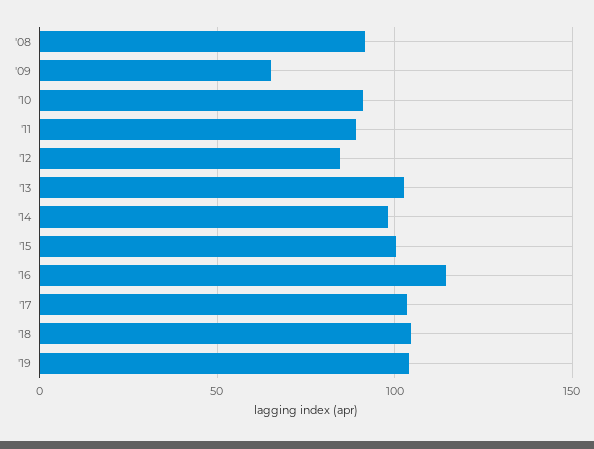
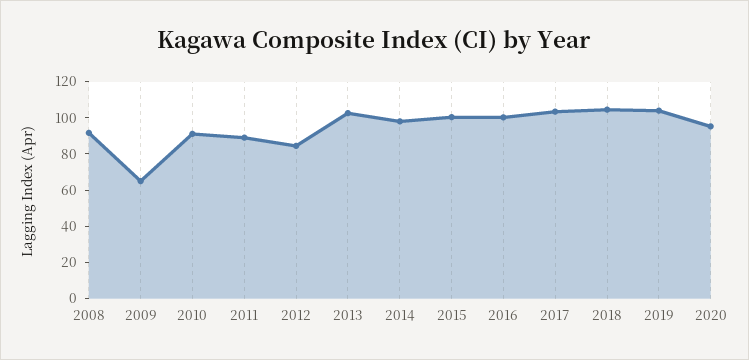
'16: 115 -> 100
2020: none -> 95

